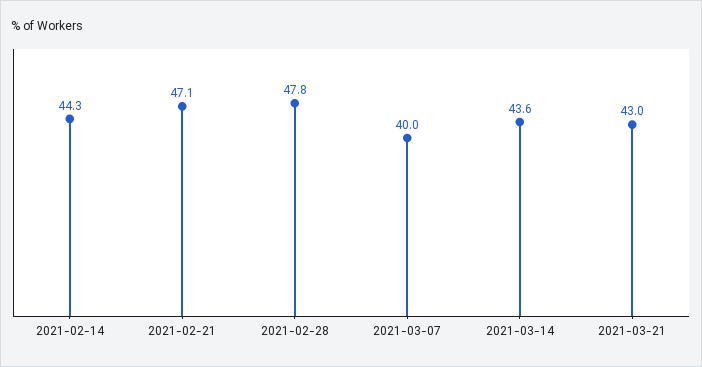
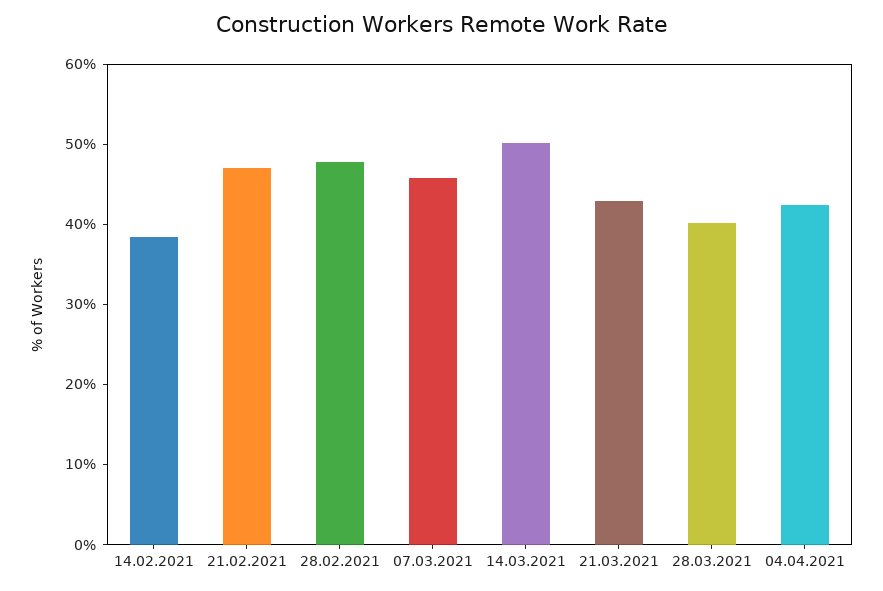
2021-02-14: 44.3 -> 38
2021-03-07: 40 -> 46
2021-03-14: 43.6 -> 50
28.03.2021: none -> 40
04.04.2021: none -> 42

